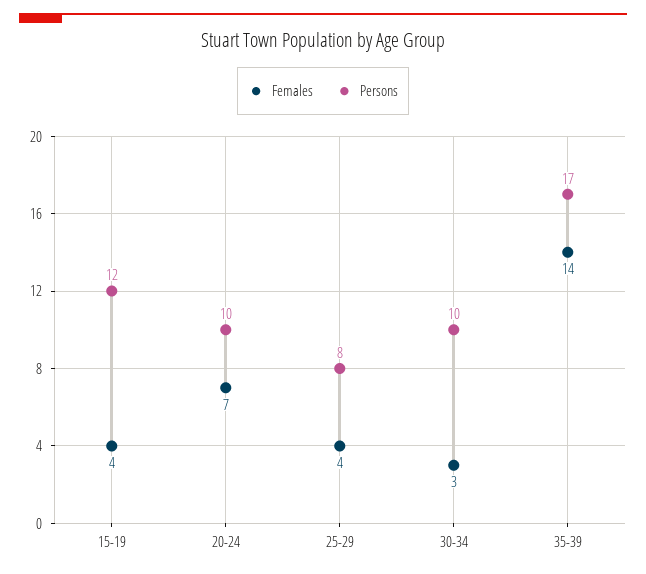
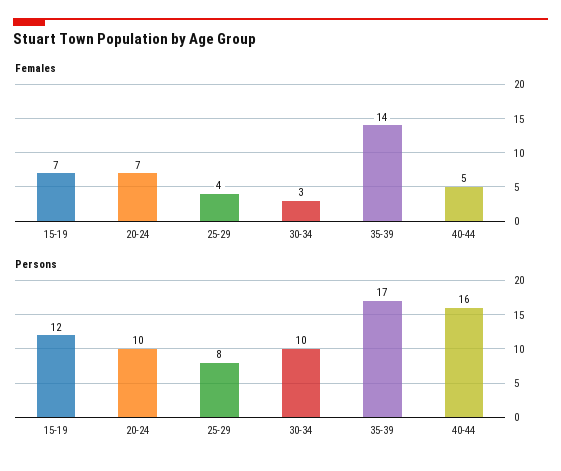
Females, 15-19: 4 -> 7
Females, 40-44: none -> 5
Persons, 40-44: none -> 16

